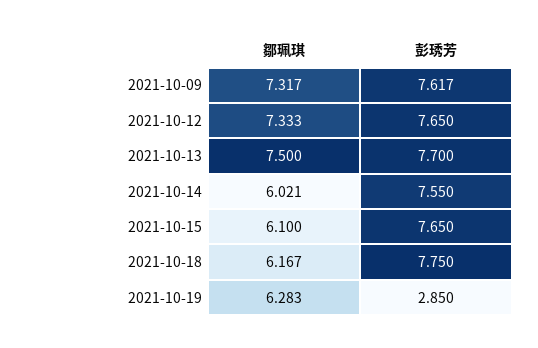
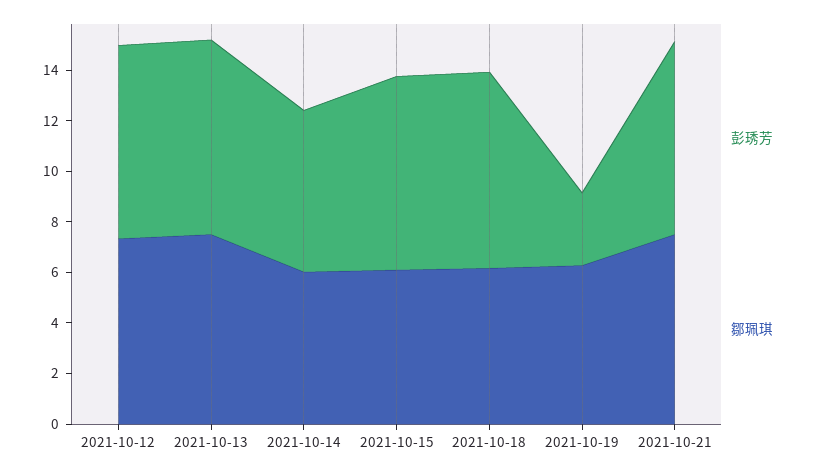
鄒珮琪, 2021-10-09: 7.317 -> none
彭琇芳, 2021-10-09: 7.617 -> none
彭琇芳, 2021-10-14: 7.55 -> 6.5
彭琇芳, 2021-10-21: none -> 7.5
鄒珮琪, 2021-10-21: none -> 7.5

